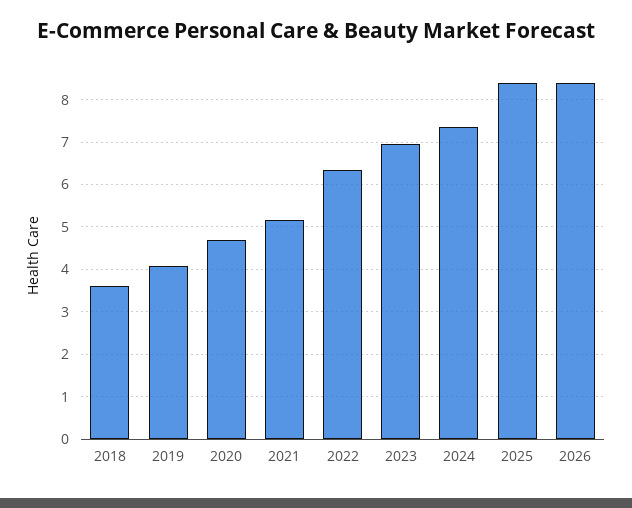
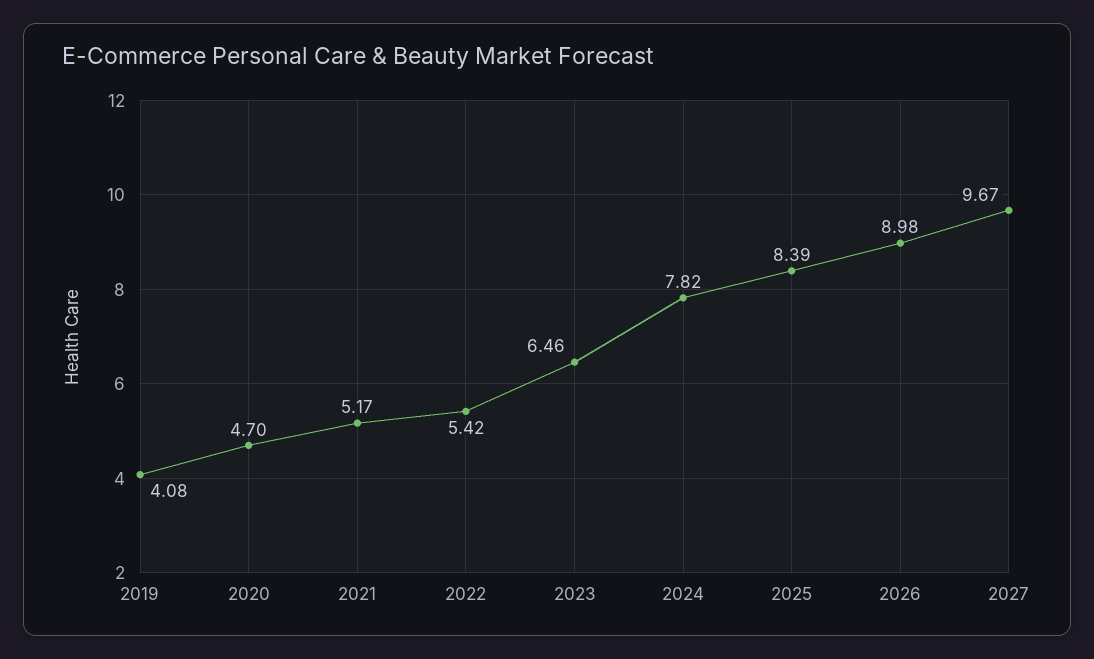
2018: 3.6 -> none
2022: 6.4 -> 5.42
2023: 7 -> 6.46
2024: 7.4 -> 7.82
2026: 8.4 -> 8.98
2027: none -> 9.67

